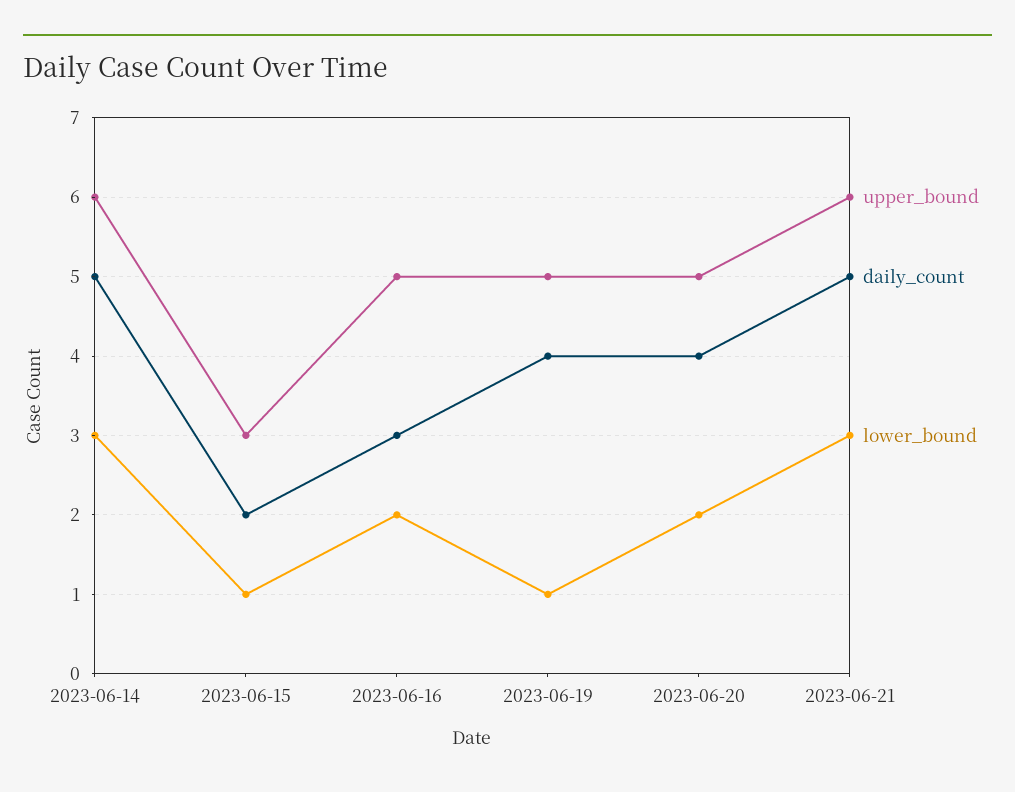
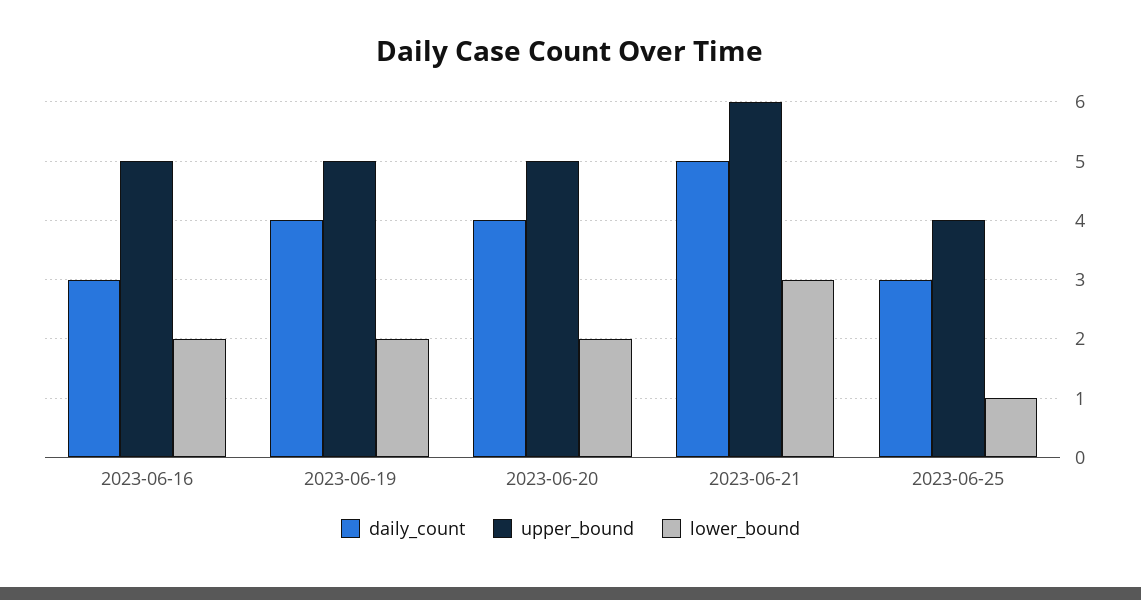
upper_bound, 2023-06-14: 6 -> none
daily_count, 2023-06-14: 5 -> none
lower_bound, 2023-06-14: 3 -> none
upper_bound, 2023-06-15: 3 -> none
daily_count, 2023-06-15: 2 -> none
lower_bound, 2023-06-15: 1 -> none
lower_bound, 2023-06-19: 1 -> 2
daily_count, 2023-06-25: none -> 3
upper_bound, 2023-06-25: none -> 4
lower_bound, 2023-06-25: none -> 1

